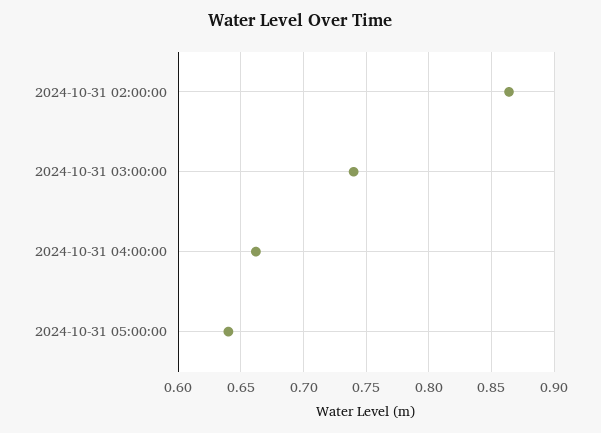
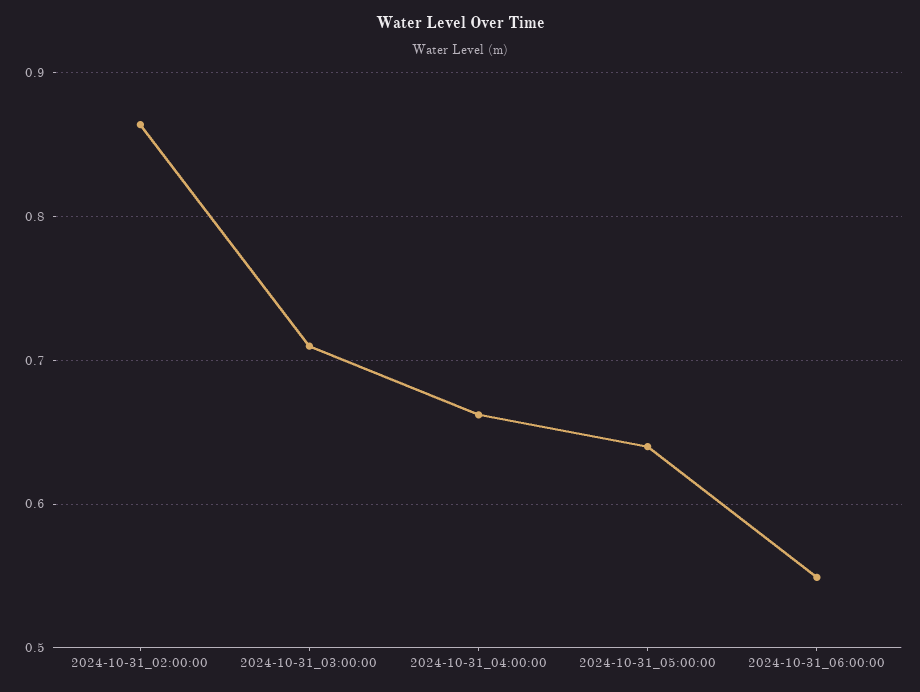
2024-10-31 03:00:00: 0.74 -> 0.71
2024-10-31_06:00:00: none -> 0.55

